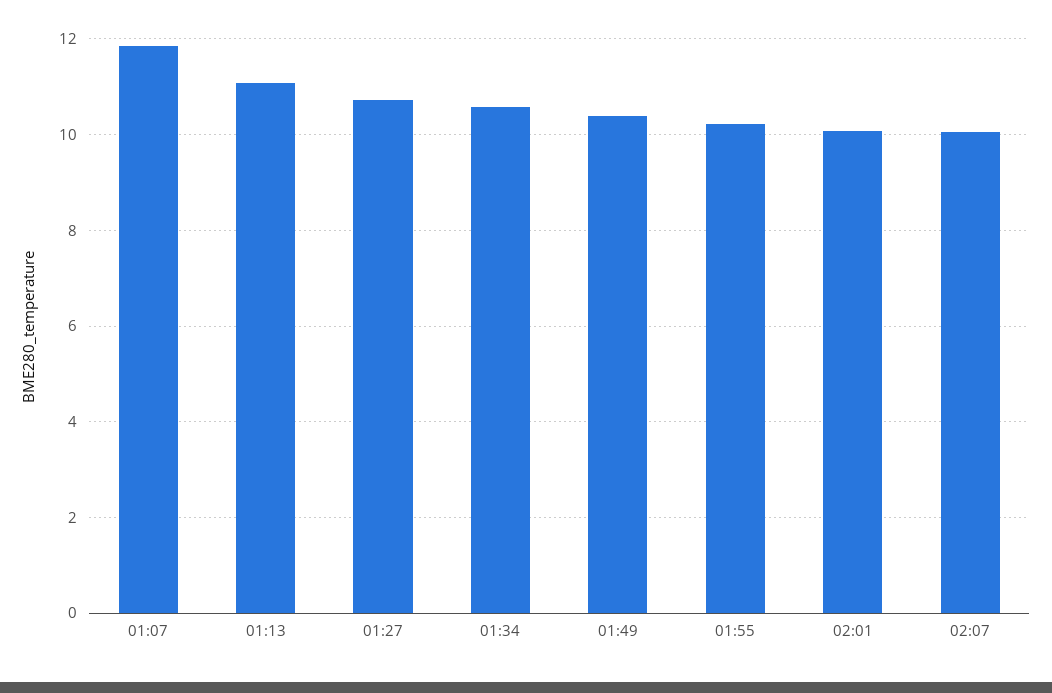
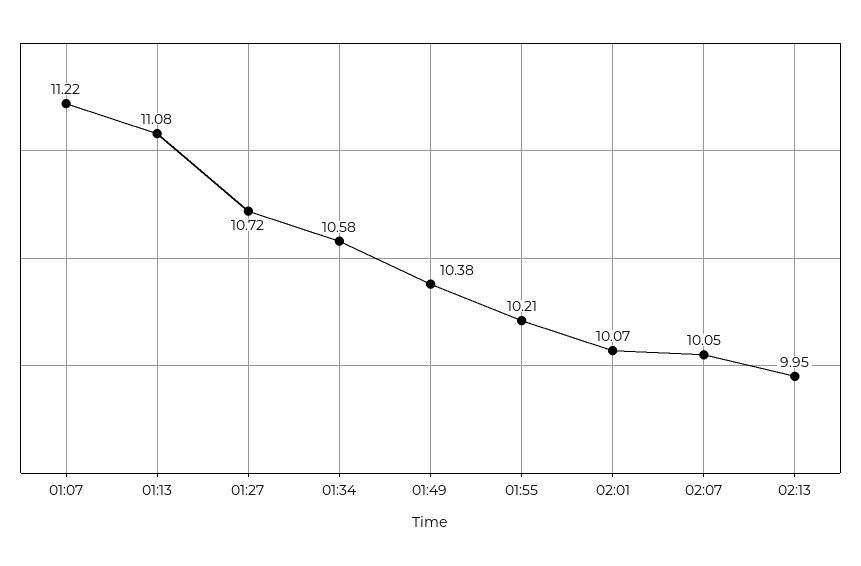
01:07: 11.8 -> 11.22
02:13: none -> 9.95

